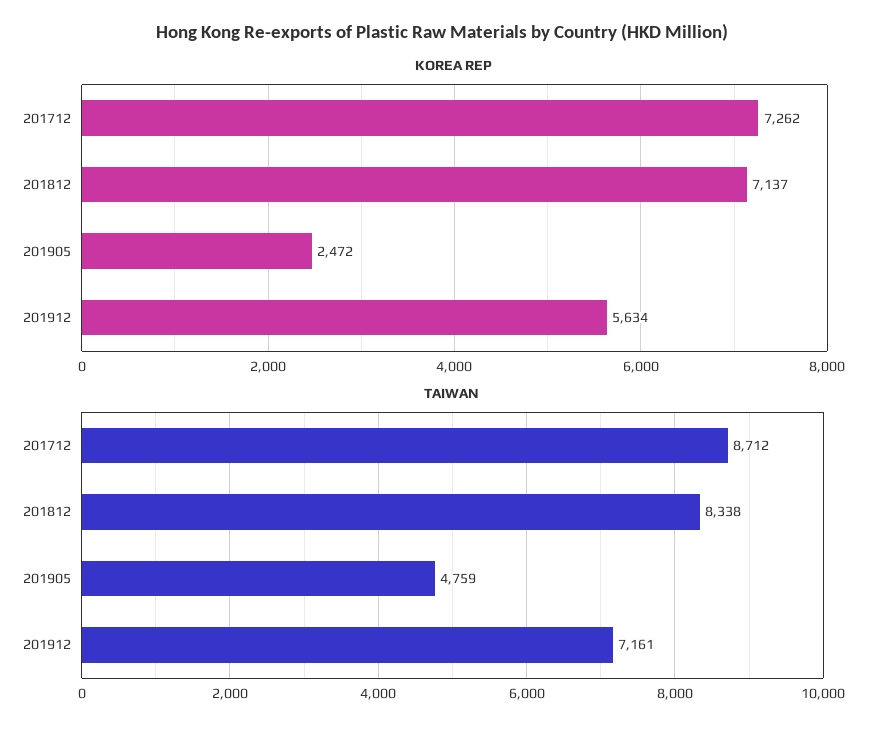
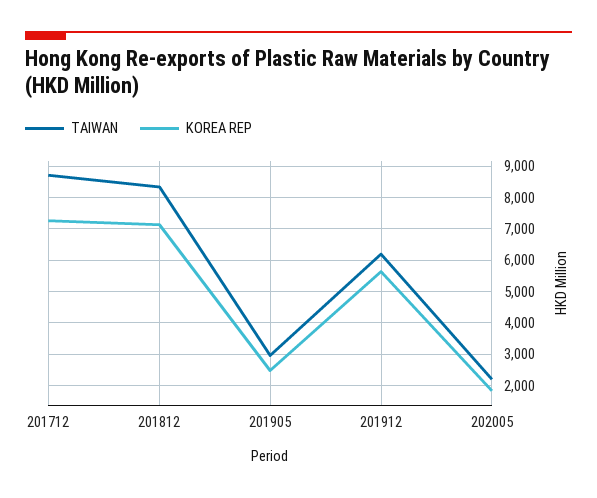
TAIWAN, 201905: 4759 -> 3000
TAIWAN, 201912: 7161 -> 6200
TAIWAN, 202005: none -> 2200
KOREA REP, 202005: none -> 1800

